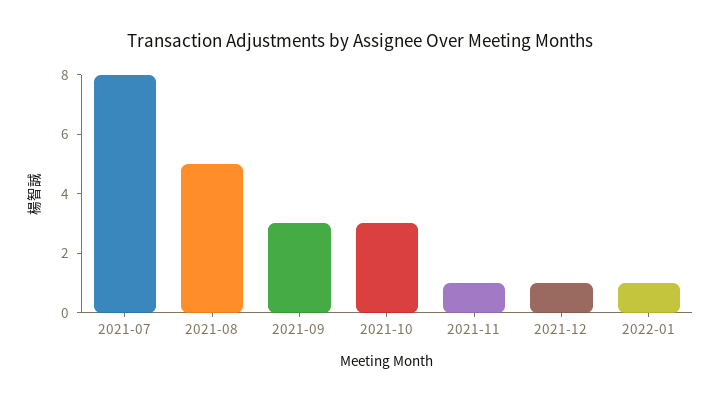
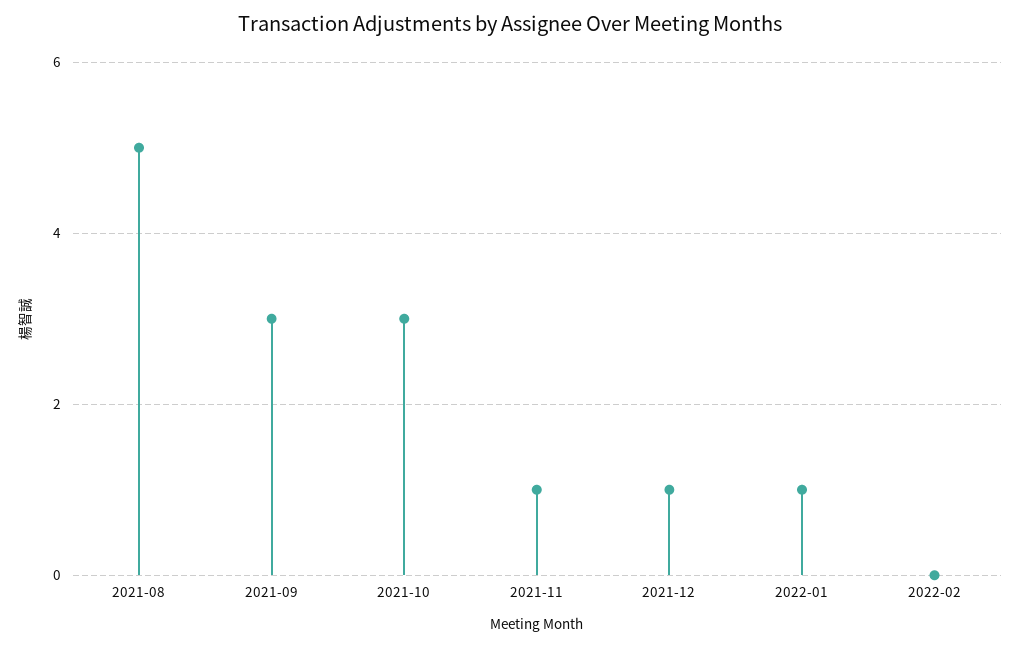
2021-07: 8 -> none
2022-02: none -> 0

